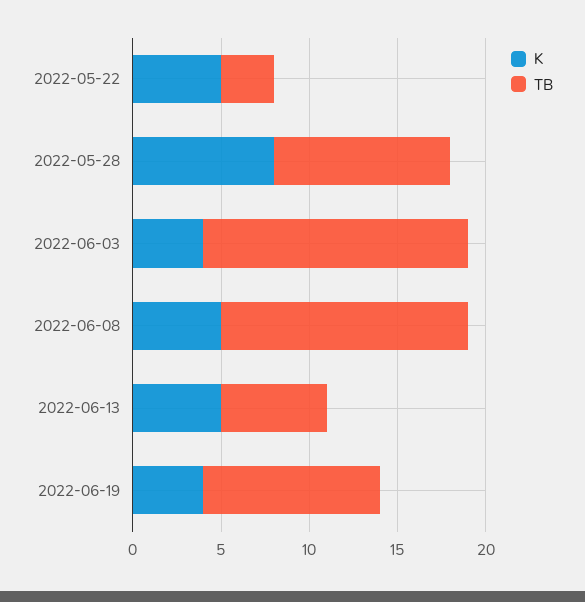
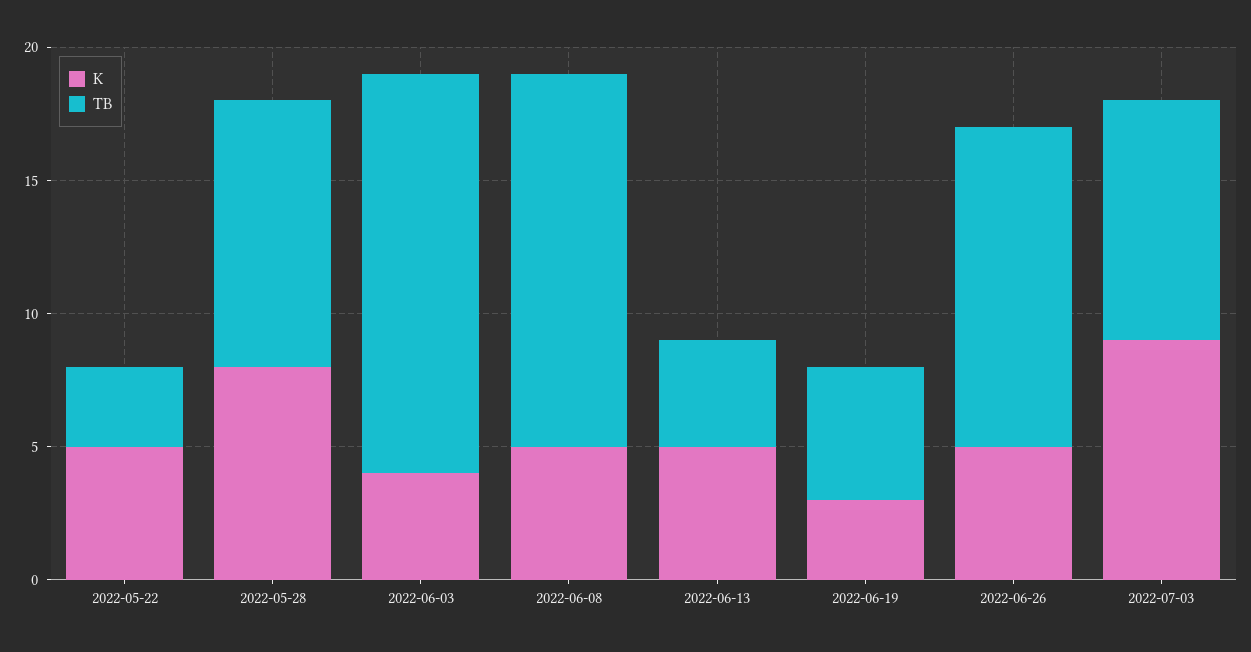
TB, 2022-06-13: 6 -> 4
K, 2022-06-19: 4 -> 3
TB, 2022-06-19: 10 -> 5
K, 2022-06-26: none -> 5
TB, 2022-06-26: none -> 12
K, 2022-07-03: none -> 9
TB, 2022-07-03: none -> 9

